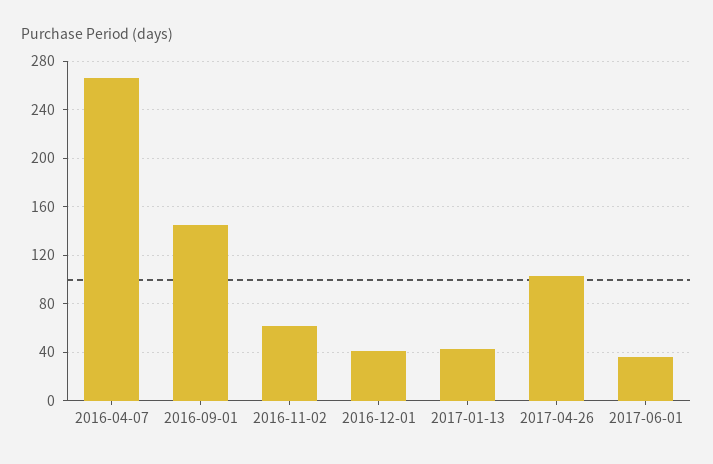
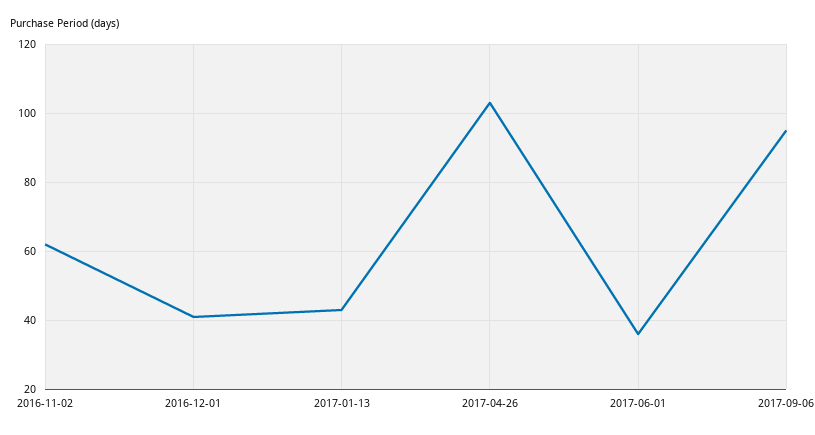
2016-04-07: 265 -> none
2016-09-01: 145 -> none
2017-09-06: none -> 95

